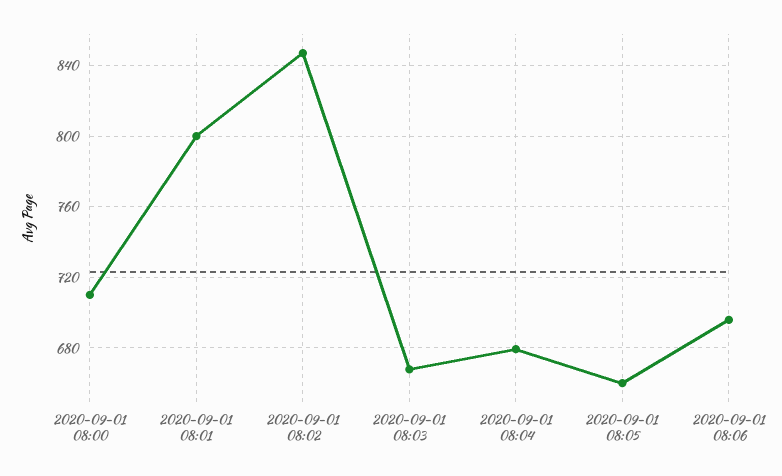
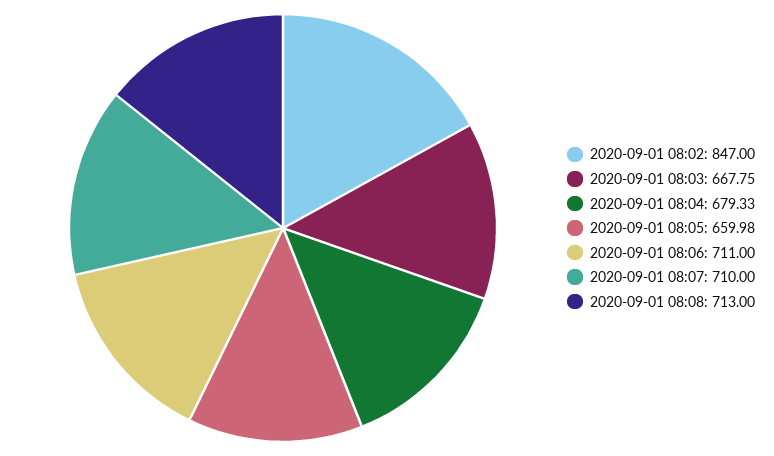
2020-09-01 08:00: 710 -> none
2020-09-01 08:01: 800 -> none
2020-09-01 08:06: 695 -> 711
2020-09-01 08:07: none -> 710
2020-09-01 08:08: none -> 713

